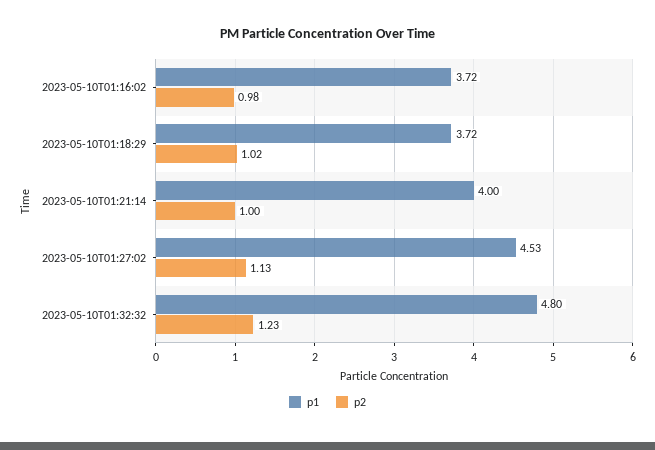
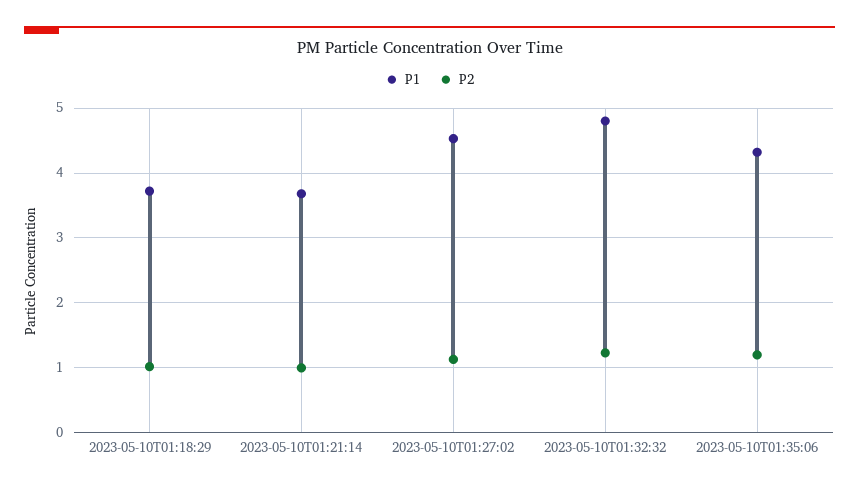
p1, 2023-05-10T01:16:02: 3.72 -> none
p2, 2023-05-10T01:16:02: 0.98 -> none
p1, 2023-05-10T01:21:14: 4 -> 3.7
p1, 2023-05-10T01:35:06: none -> 4.3
p2, 2023-05-10T01:35:06: none -> 1.2

